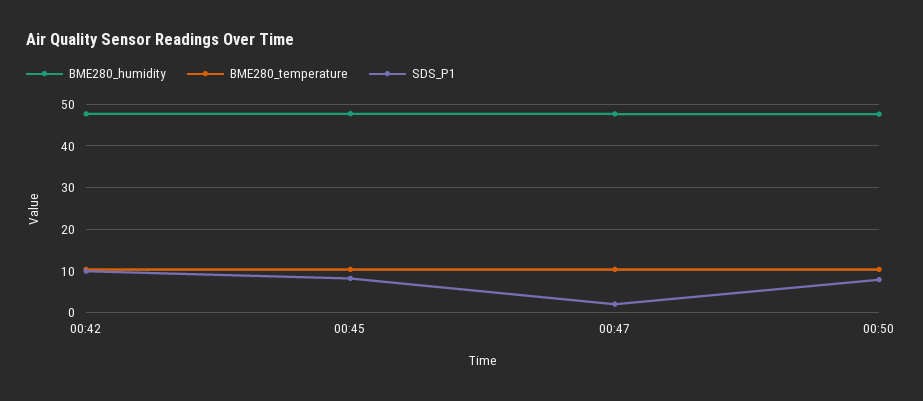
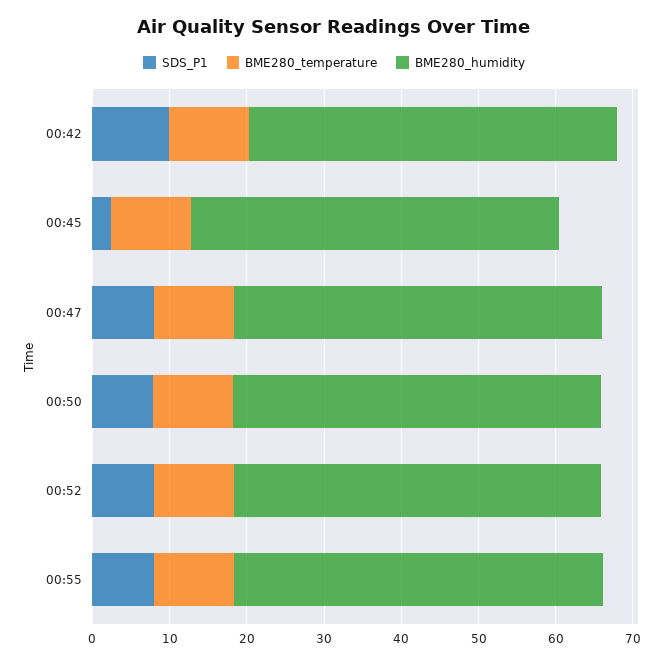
SDS_P1, 00:45: 8 -> 2
SDS_P1, 00:47: 2 -> 8
SDS_P1, 00:52: none -> 8
BME280_temperature, 00:52: none -> 10
BME280_humidity, 00:52: none -> 48
SDS_P1, 00:55: none -> 8
BME280_temperature, 00:55: none -> 10
BME280_humidity, 00:55: none -> 48

